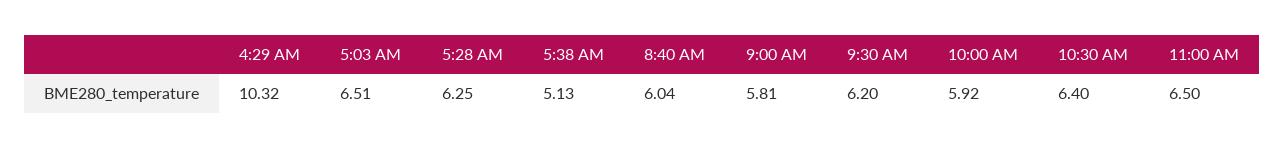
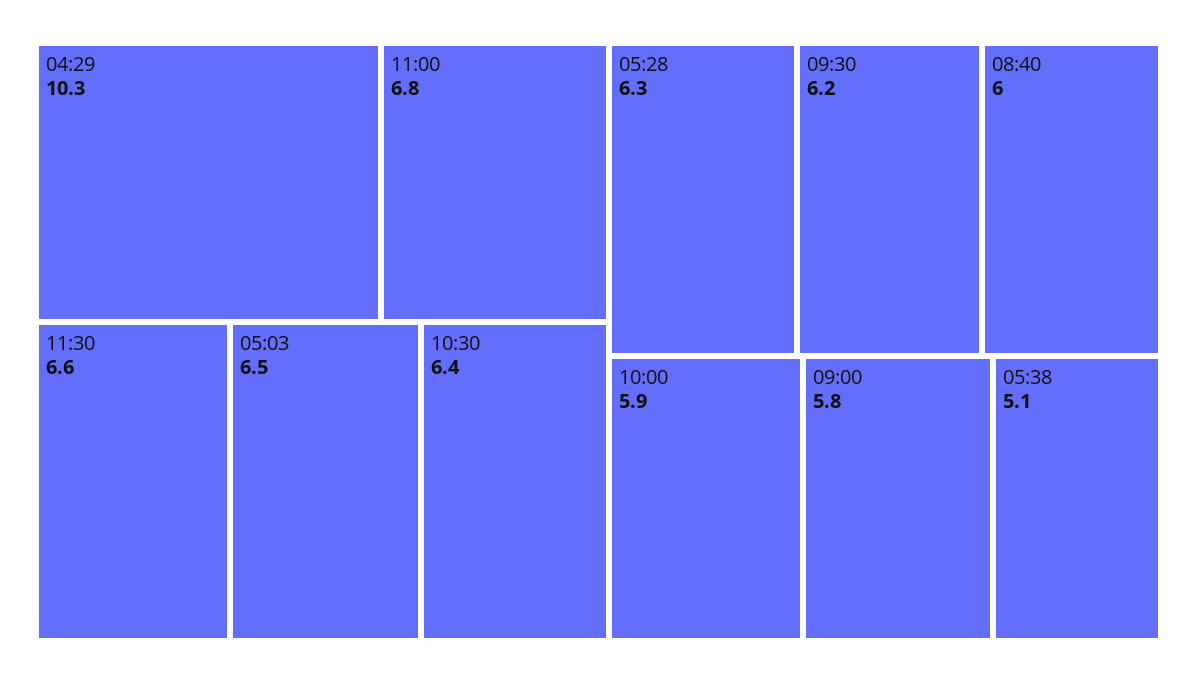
11:00 AM: 6.5 -> 6.8
11:30: none -> 6.6

